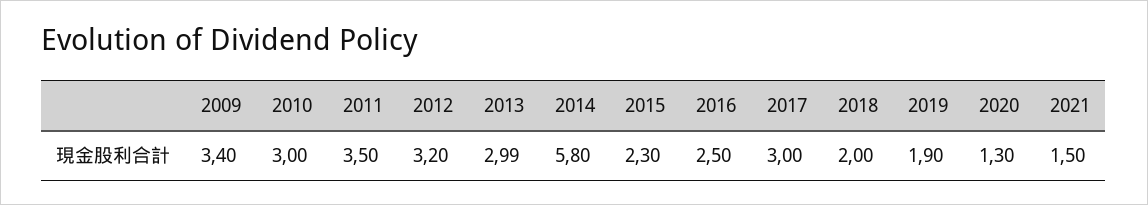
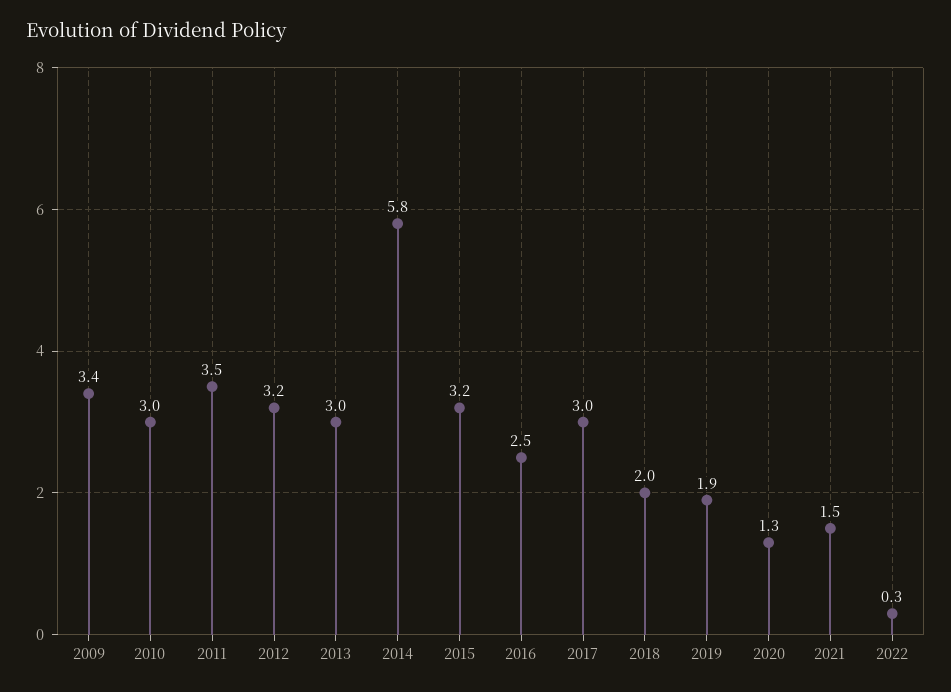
2015: 2.3 -> 3.2
2022: none -> 0.3

